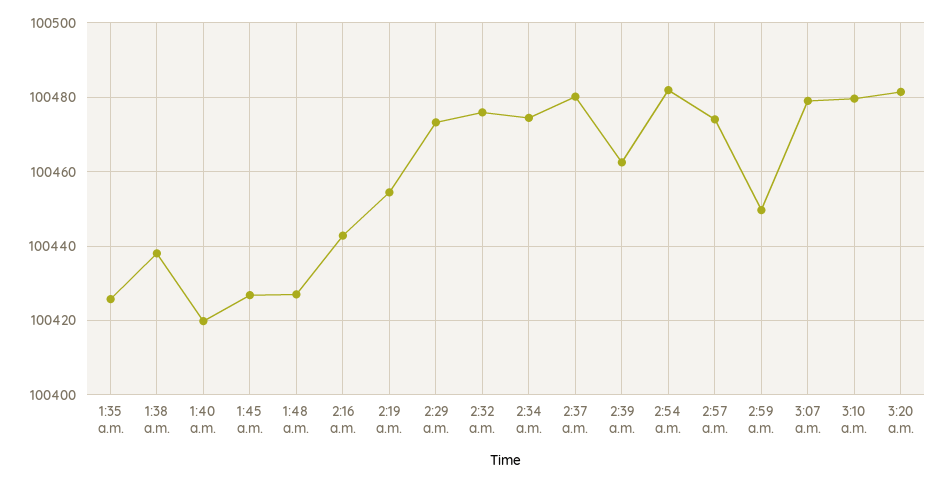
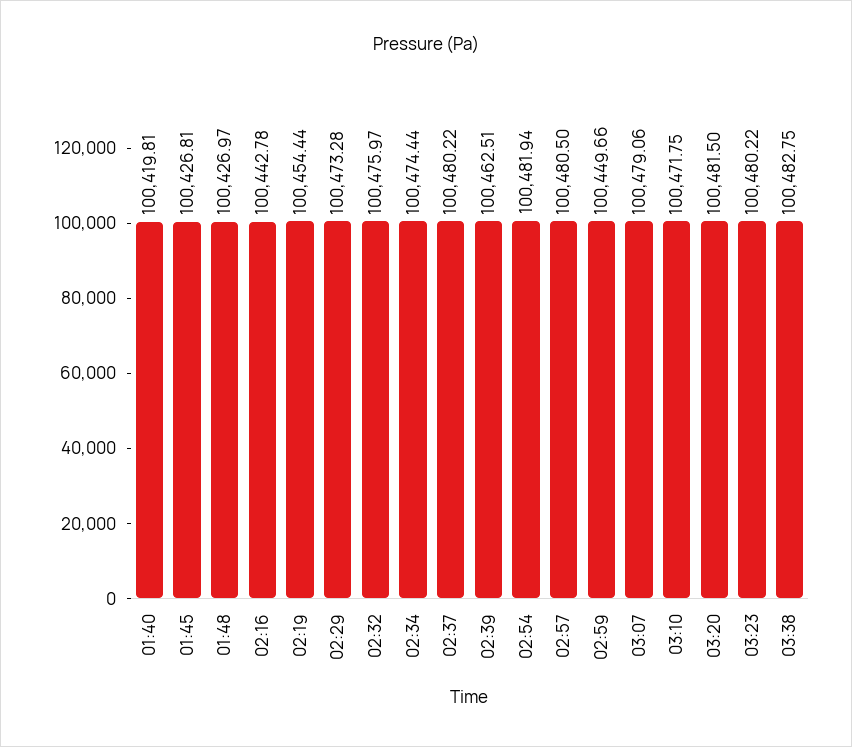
1:35 a.m.: 100426 -> none
1:38 a.m.: 100438 -> none
2:57 a.m.: 100474 -> 100480.5
3:10 a.m.: 100480 -> 100471.75
03:23: none -> 100480.22
03:38: none -> 100482.75

